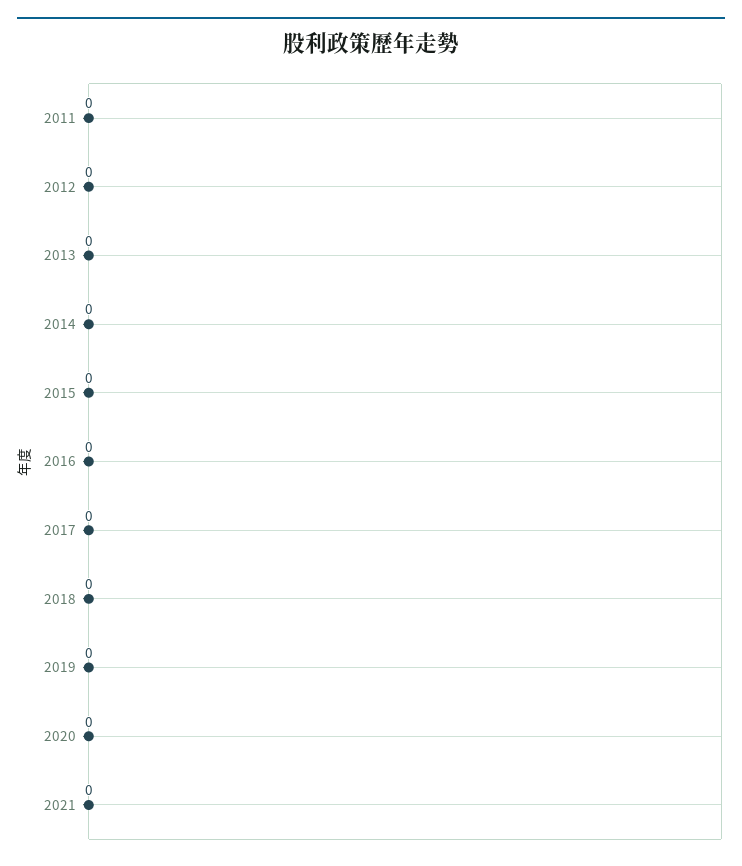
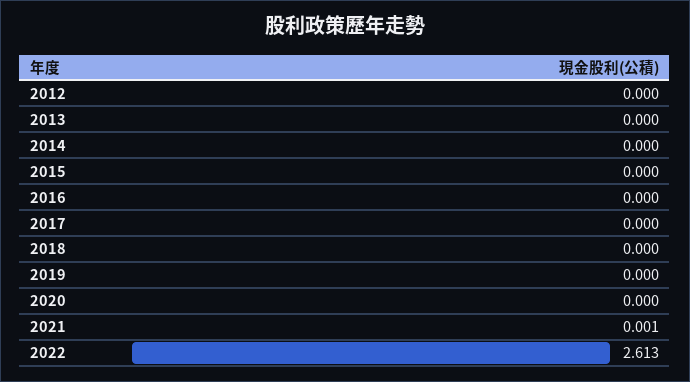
2011: 0 -> none
2021: 0 -> 0.001
2022: none -> 2.613

